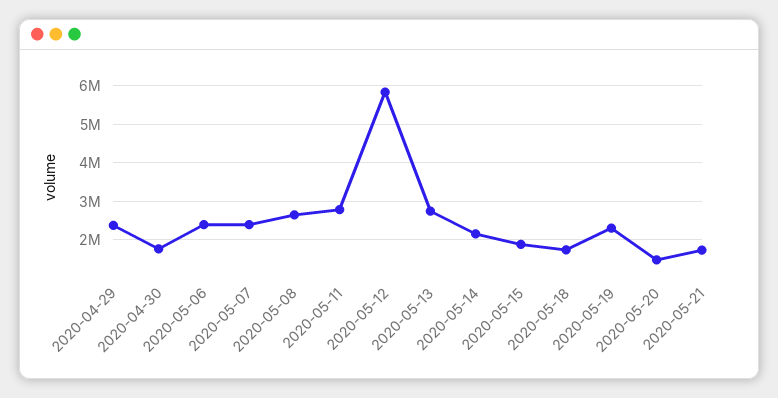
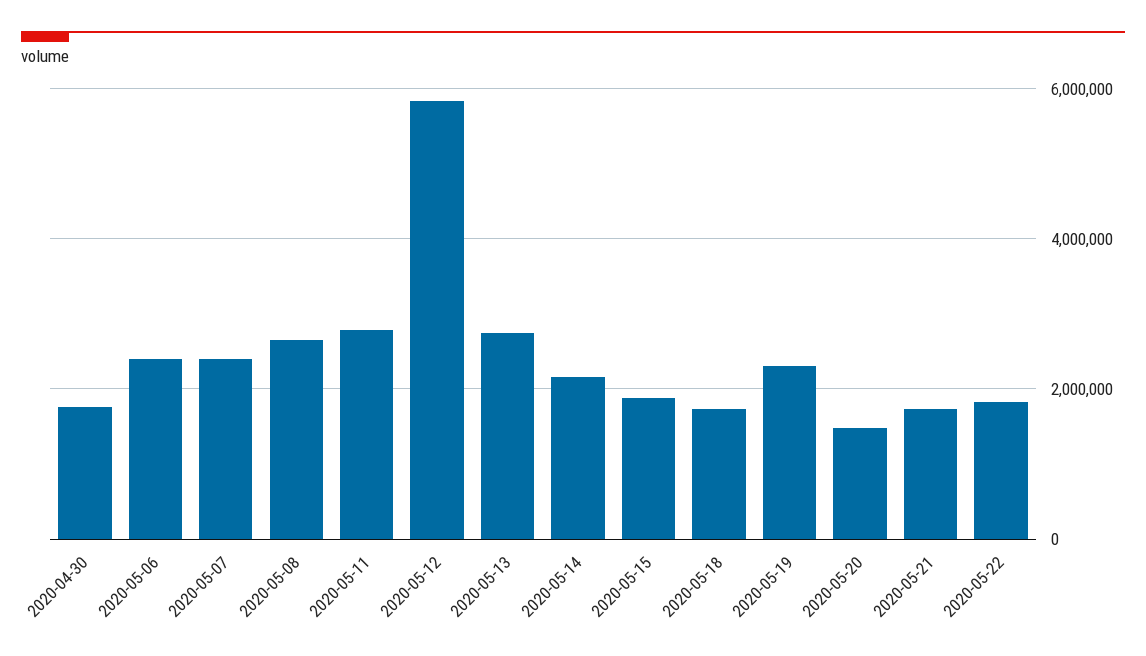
2020-04-29: 2400000 -> none
2020-05-22: none -> 1800000

